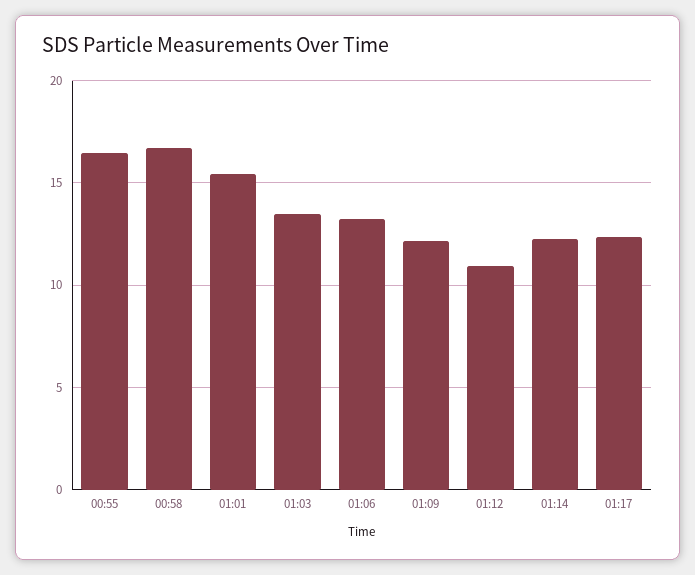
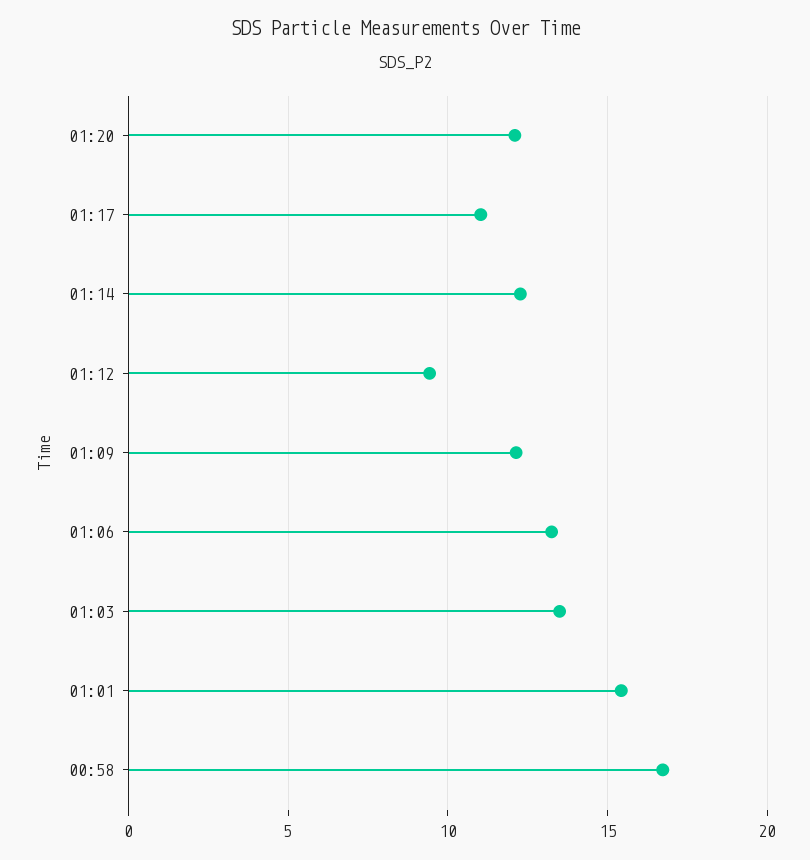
00:55: 16.5 -> none
01:12: 11 -> 9.5
01:17: 12.5 -> 11
01:20: none -> 12

